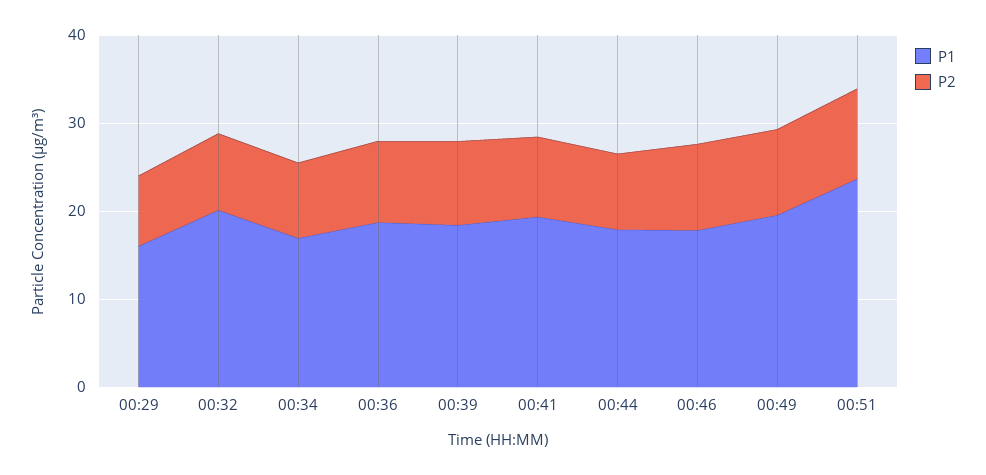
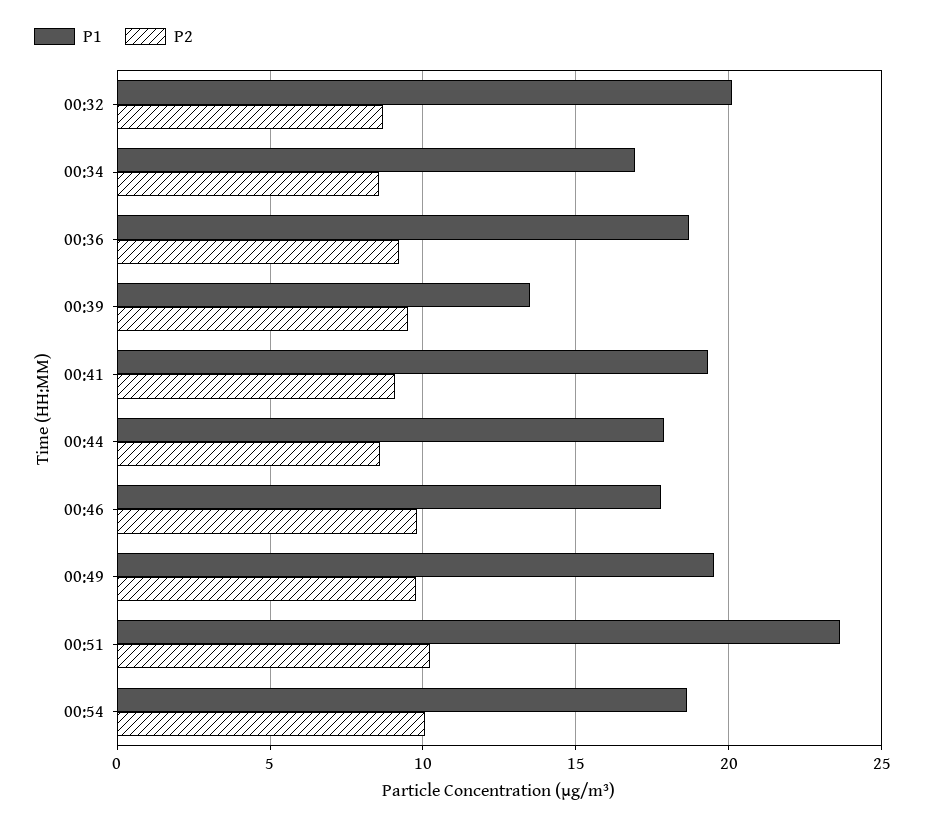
P1, 00:29: 16 -> none
P2, 00:29: 8 -> none
P1, 00:39: 18 -> 13.5
P1, 00:54: none -> 18.5
P2, 00:54: none -> 10

